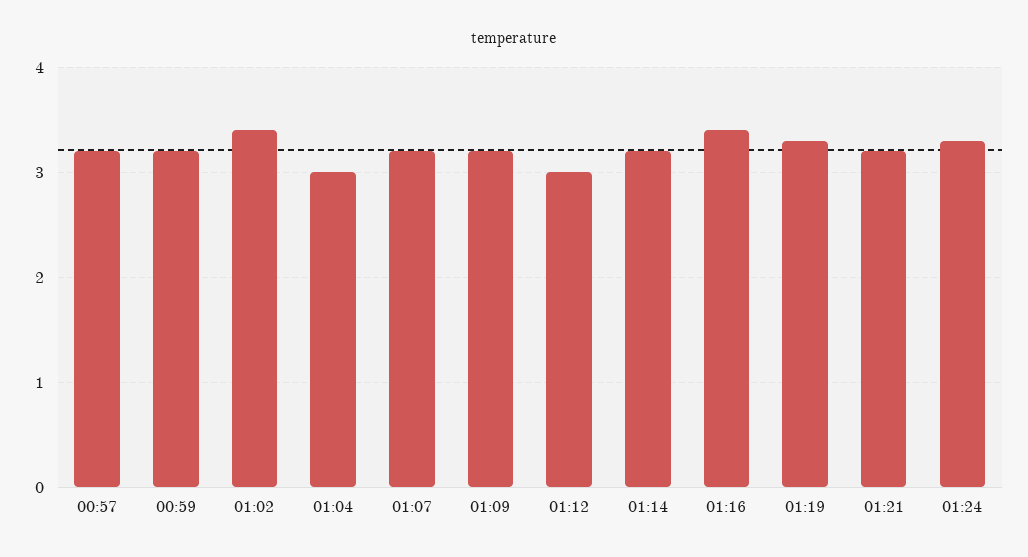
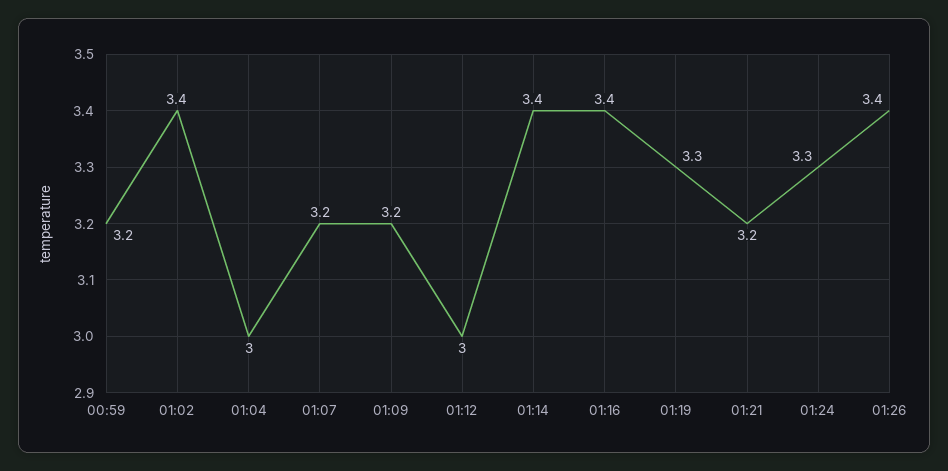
00:57: 3.2 -> none
01:14: 3.2 -> 3.4
01:26: none -> 3.4

